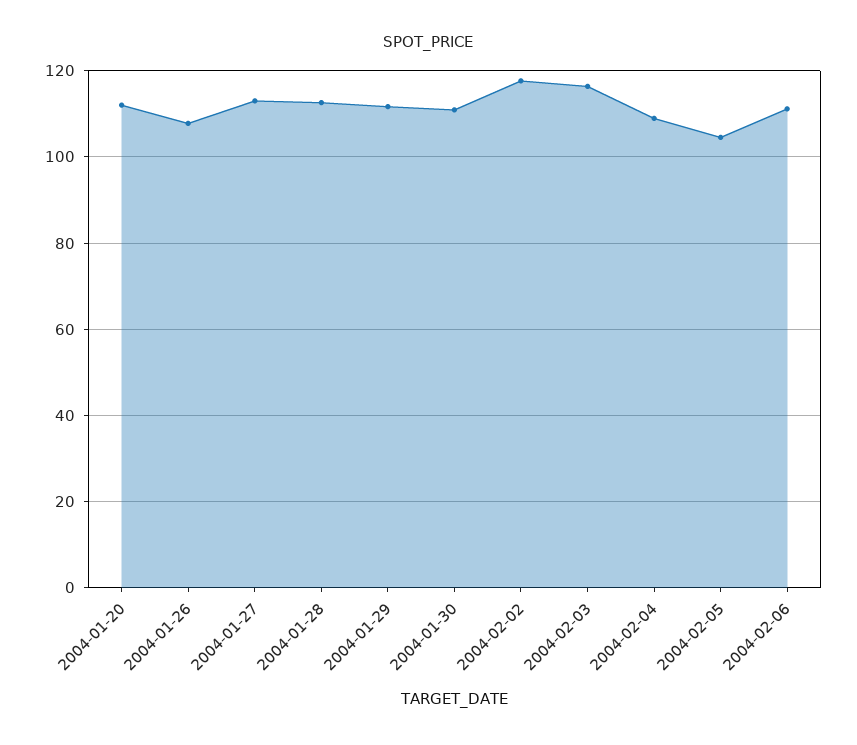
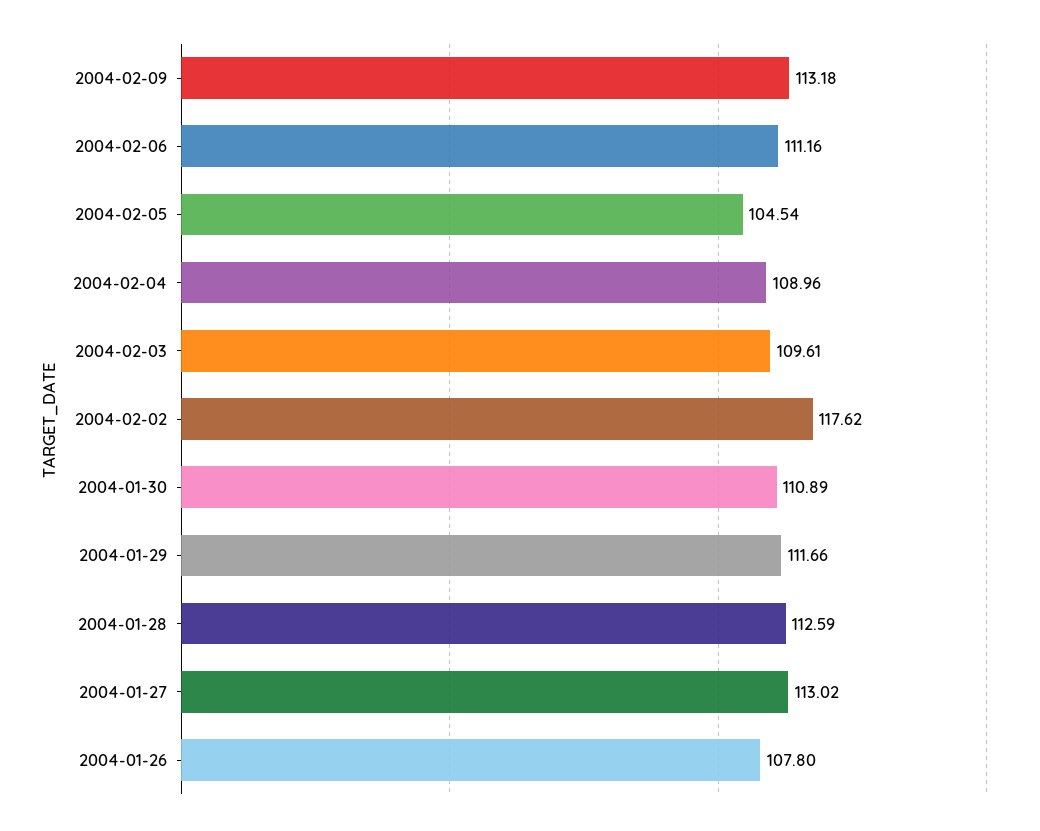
2004-01-20: 112 -> none
2004-02-03: 116 -> 109.61
2004-02-09: none -> 113.18

